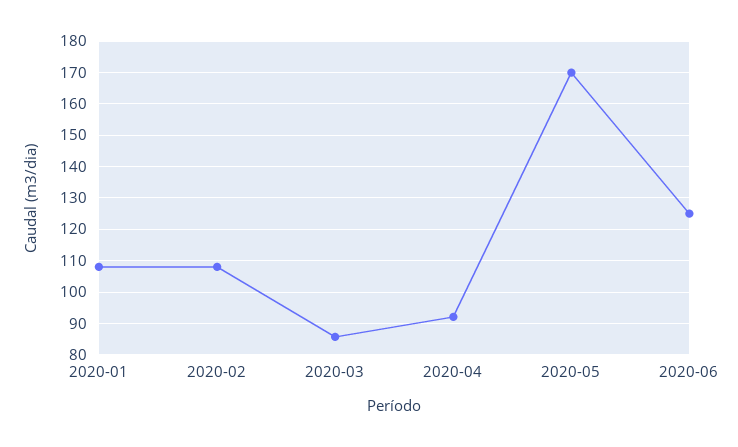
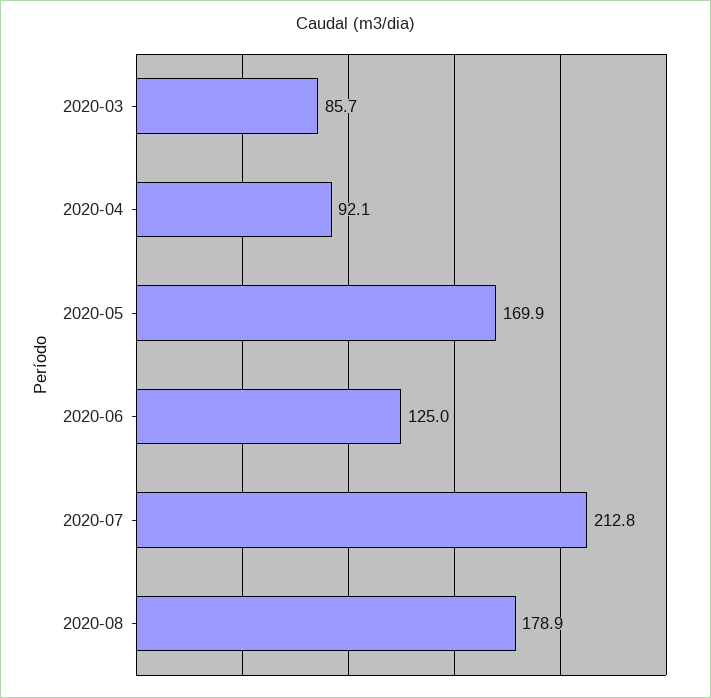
2020-01: 108 -> none
2020-02: 108 -> none
2020-07: none -> 212.8
2020-08: none -> 178.9

